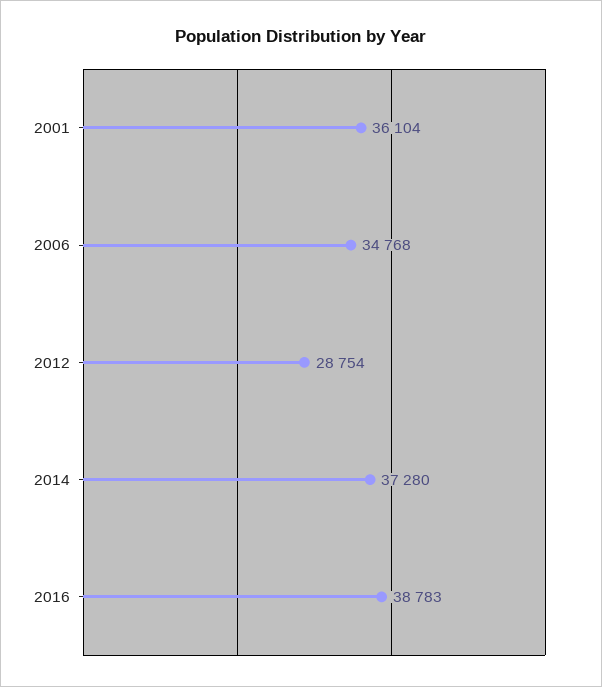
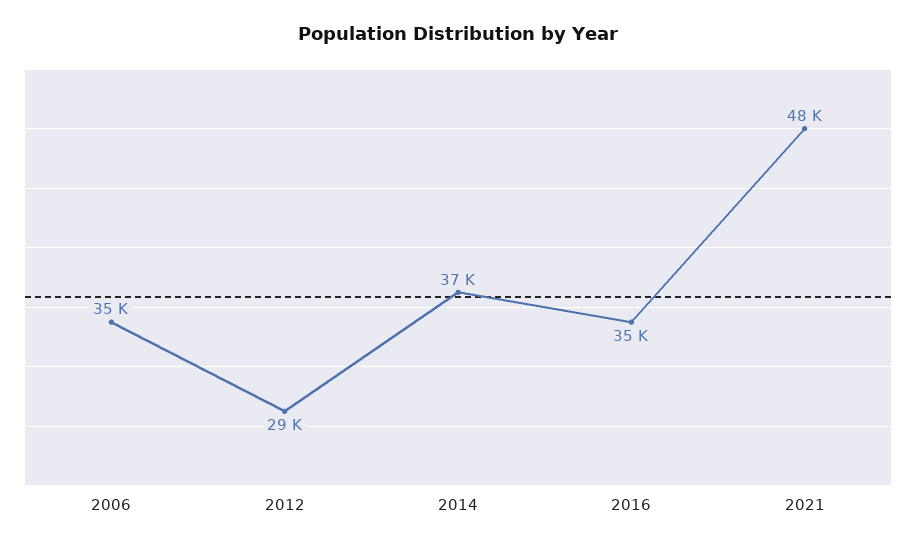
2001: 36104 -> none
2016: 38783 -> 35000
2021: none -> 48000

